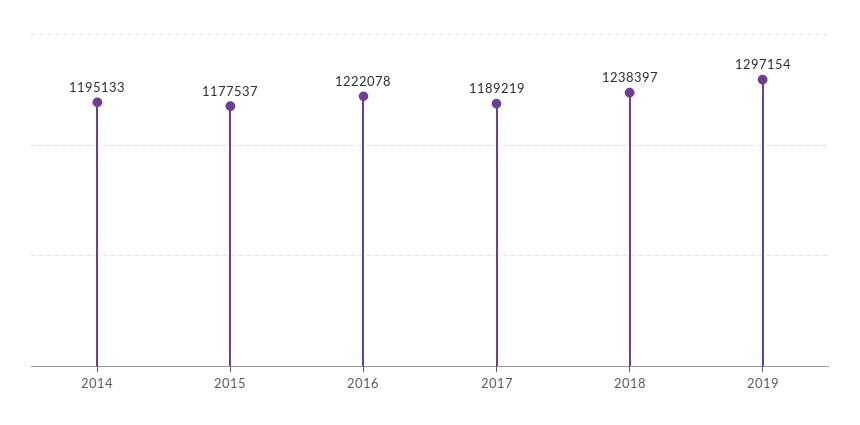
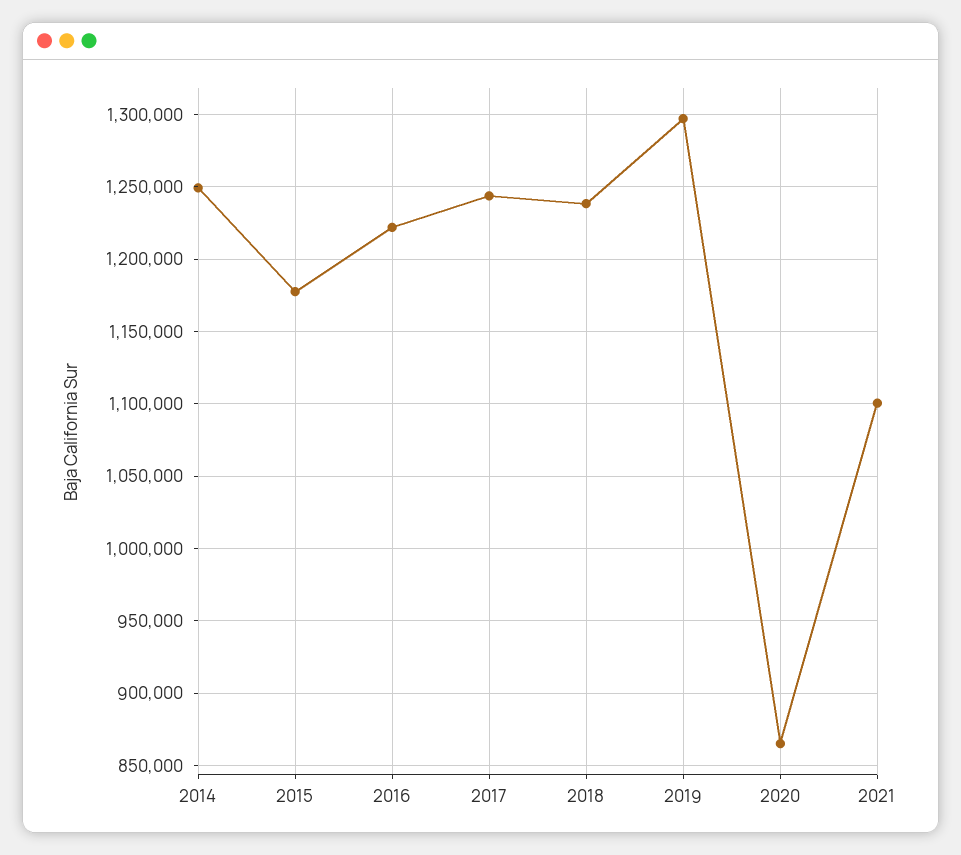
2014: 1195133 -> 1250000
2017: 1189219 -> 1245000
2020: none -> 865000
2021: none -> 1100000

